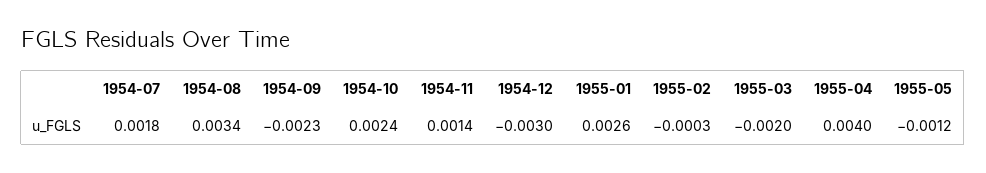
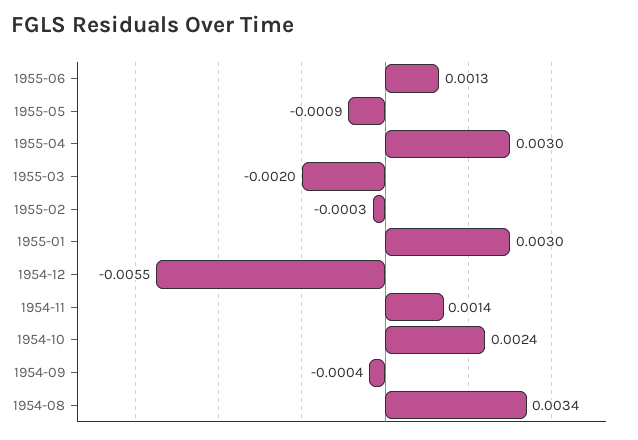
1954-07: 0.0018 -> none
1954-09: -0.0023 -> -0.0004
1954-12: -0.003 -> -0.0055
1955-01: 0.0026 -> 0.003
1955-04: 0.004 -> 0.003
1955-05: -0.0012 -> -0.0009
1955-06: none -> 0.0013

